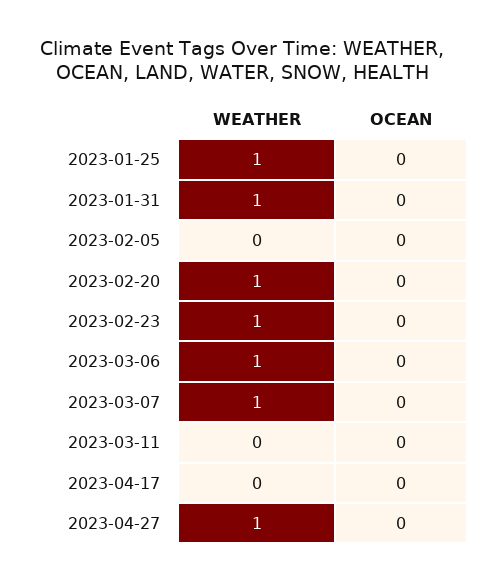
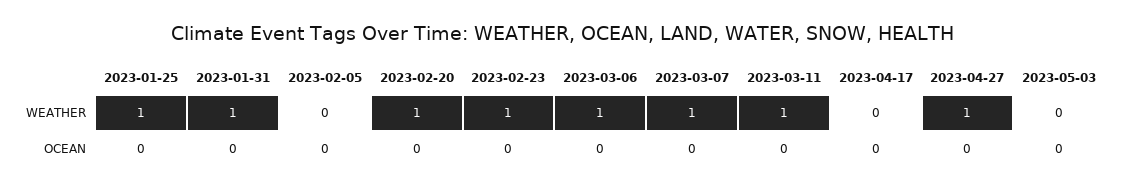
WEATHER, 2023-03-11: 0 -> 1
WEATHER, 2023-05-03: none -> 0
OCEAN, 2023-05-03: none -> 0

